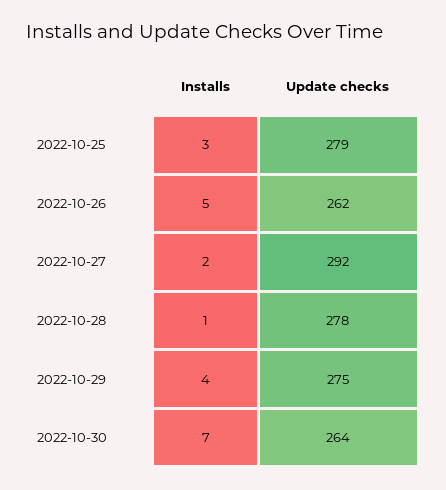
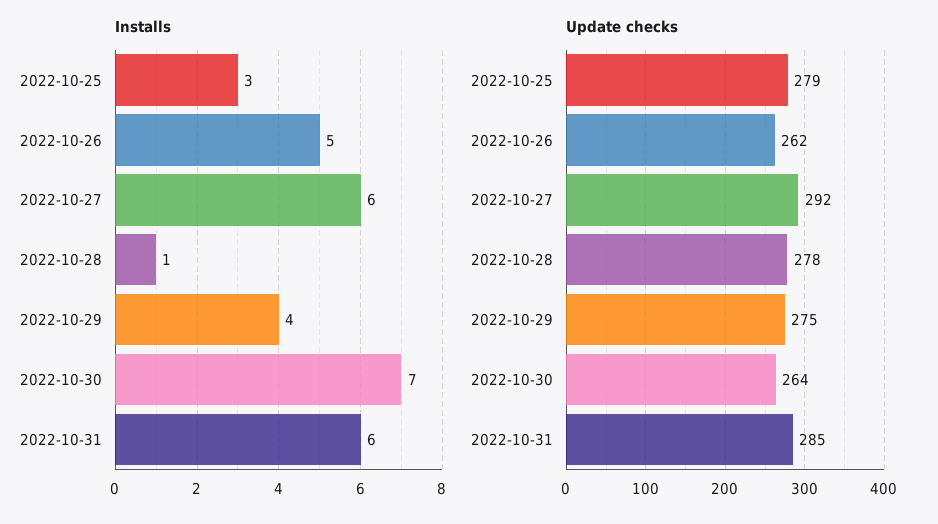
Installs, 2022-10-27: 2 -> 6
Installs, 2022-10-31: none -> 6
Update checks, 2022-10-31: none -> 285

